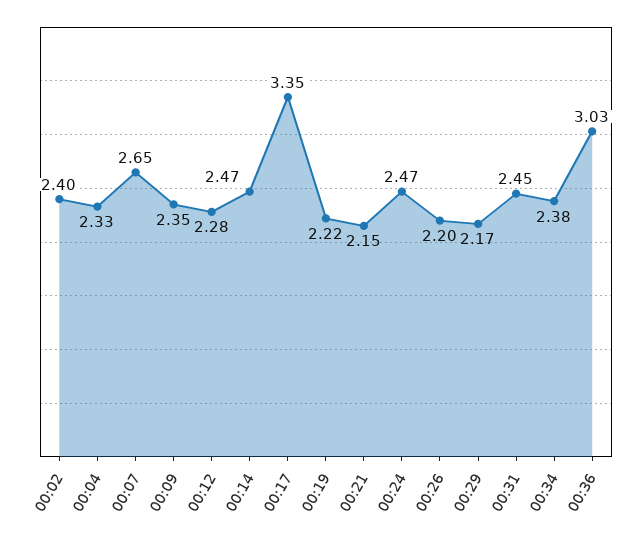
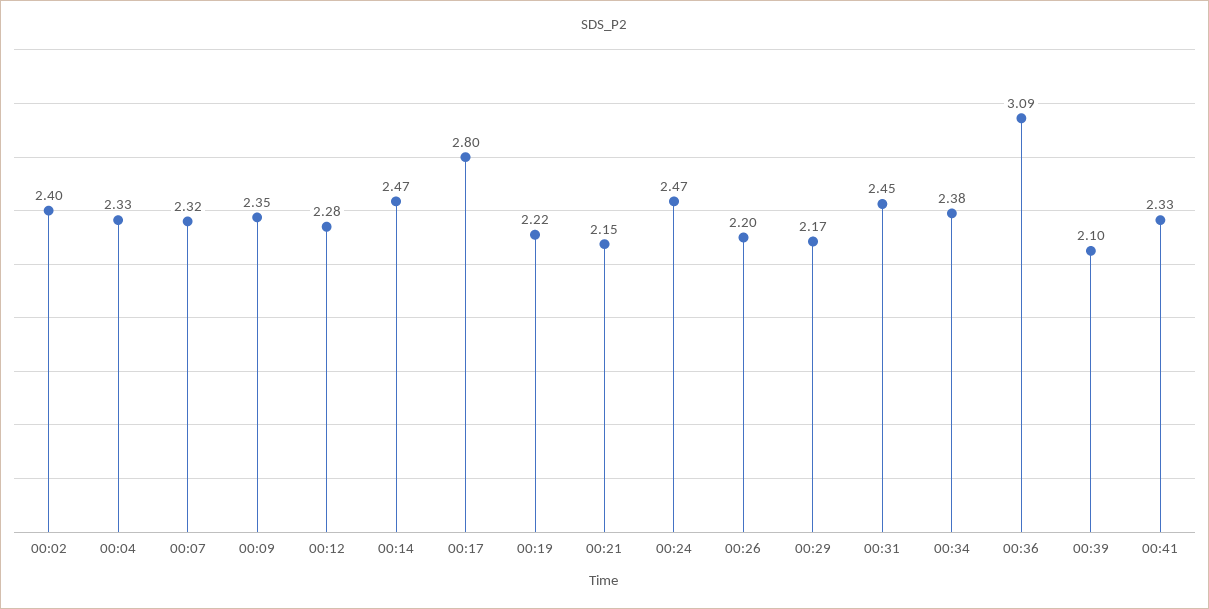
00:07: 2.65 -> 2.32
00:17: 3.35 -> 2.8
00:36: 3.03 -> 3.09
00:39: none -> 2.1
00:41: none -> 2.33

